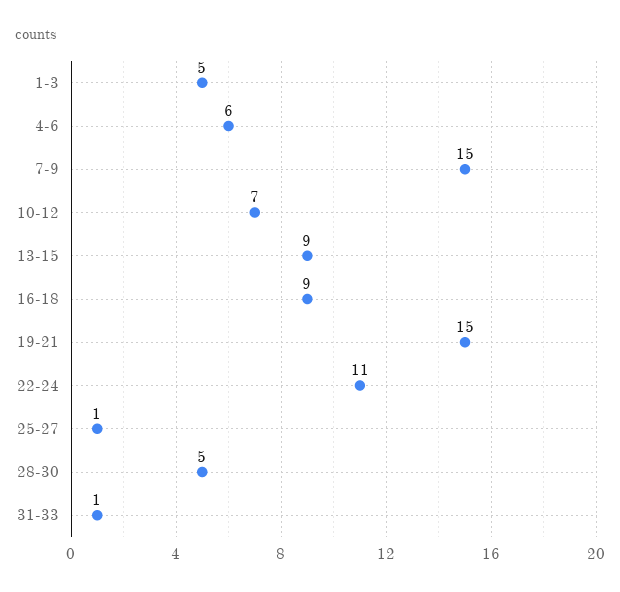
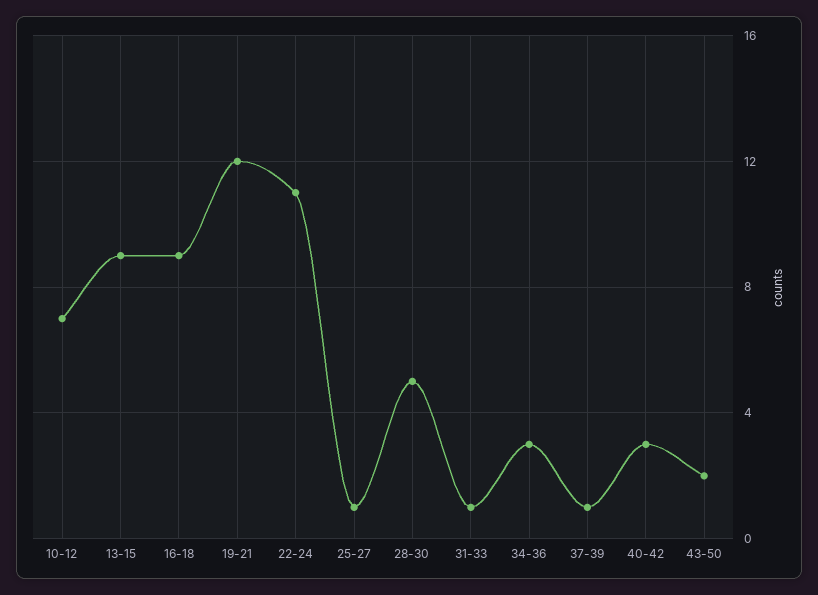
1-3: 5 -> none
4-6: 6 -> none
7-9: 15 -> none
19-21: 15 -> 12
34-36: none -> 3
37-39: none -> 1
40-42: none -> 3
43-50: none -> 2

